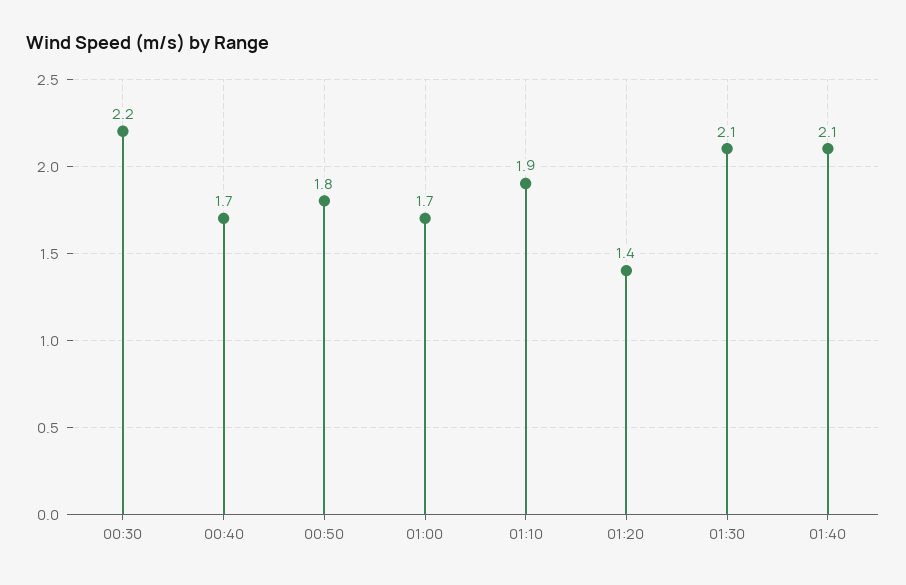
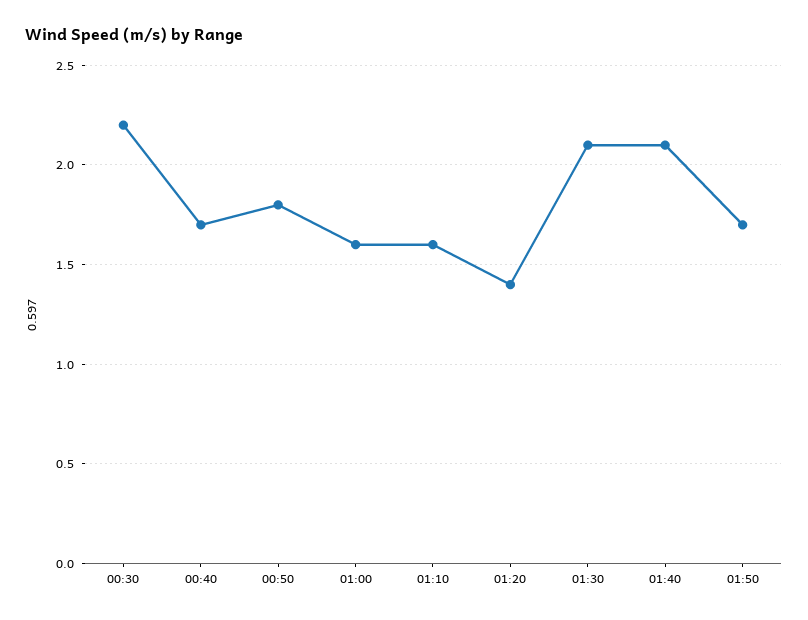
01:00: 1.7 -> 1.6
01:10: 1.9 -> 1.6
01:50: none -> 1.7

